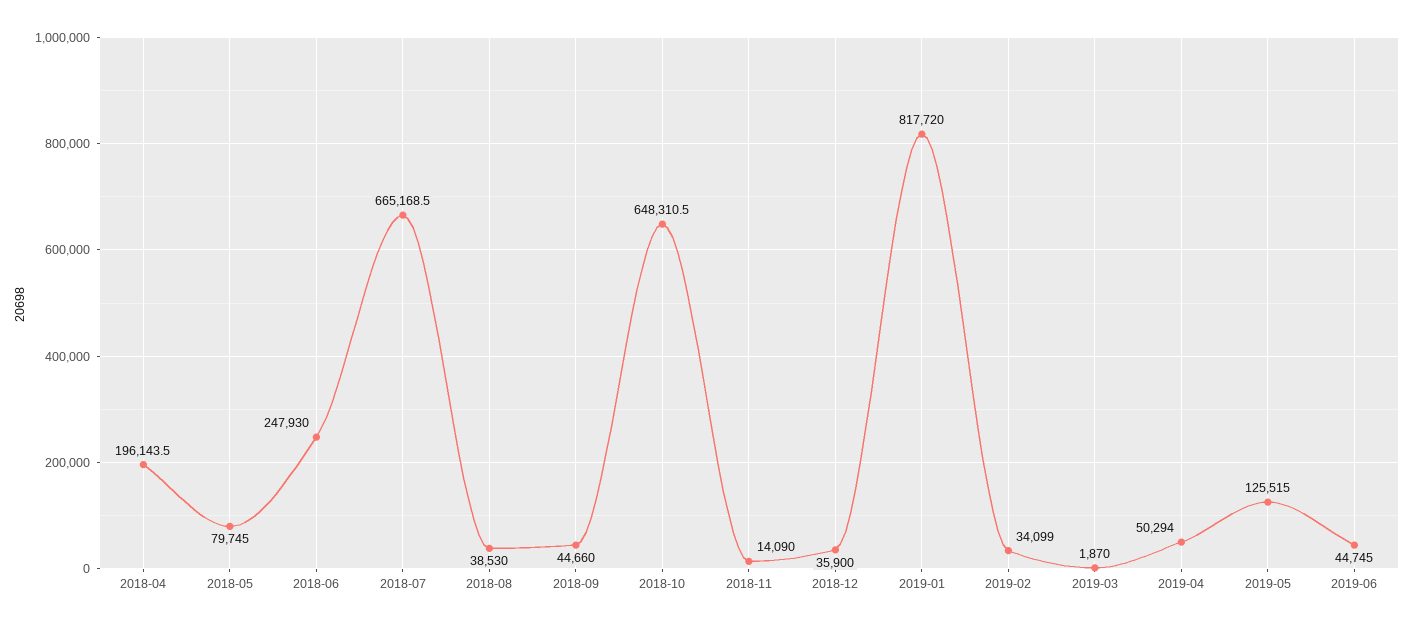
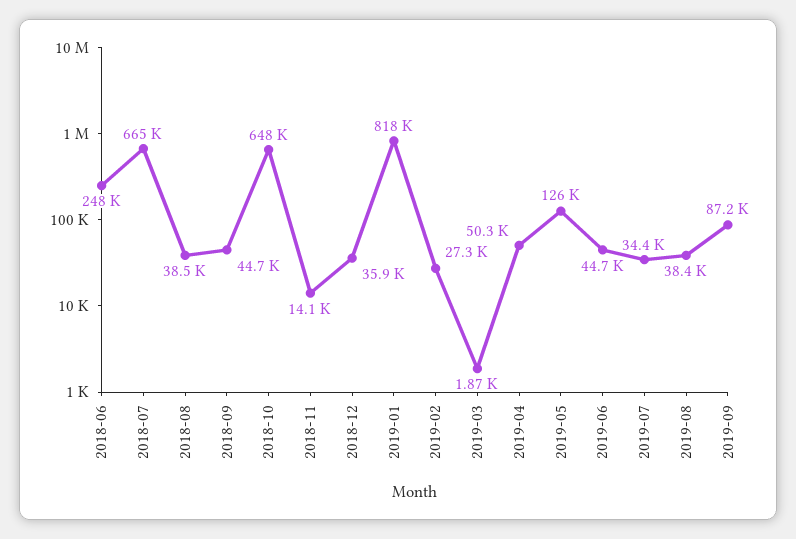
2018-04: 196143.5 -> none
2018-05: 79745 -> none
2019-02: 34099 -> 27300
2019-07: none -> 34400
2019-08: none -> 38400
2019-09: none -> 87200

